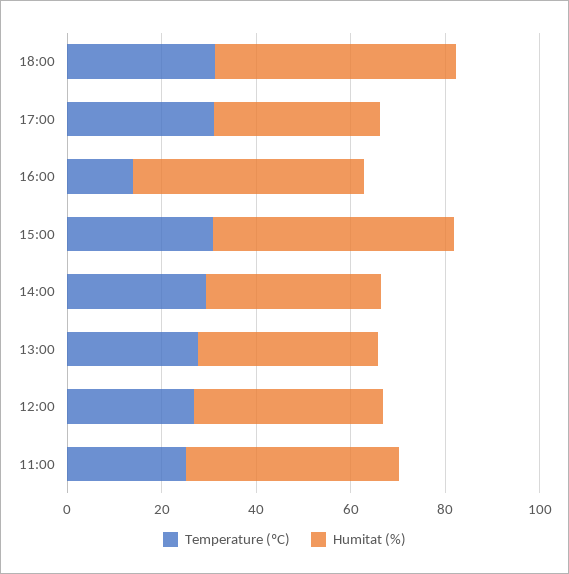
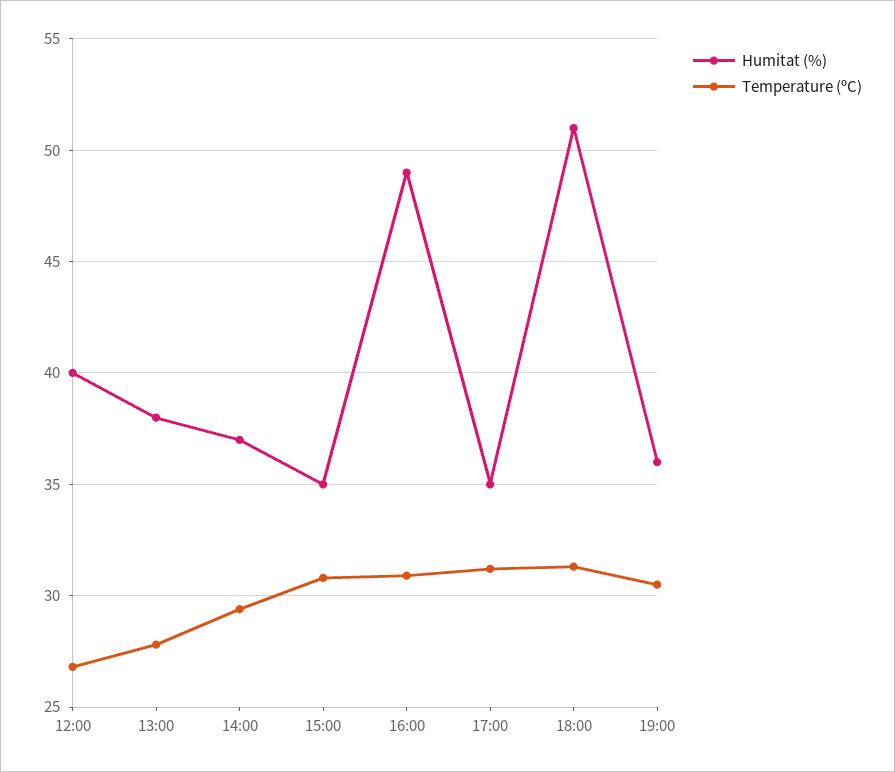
Temperature (ºC), 16:00: 15 -> 31
Humitat (%), 15:00: 50 -> 35
Temperature (ºC), 11:00: 25 -> none
Humitat (%), 11:00: 45 -> none
Humitat (%), 19:00: none -> 36
Temperature (ºC), 19:00: none -> 30.5

